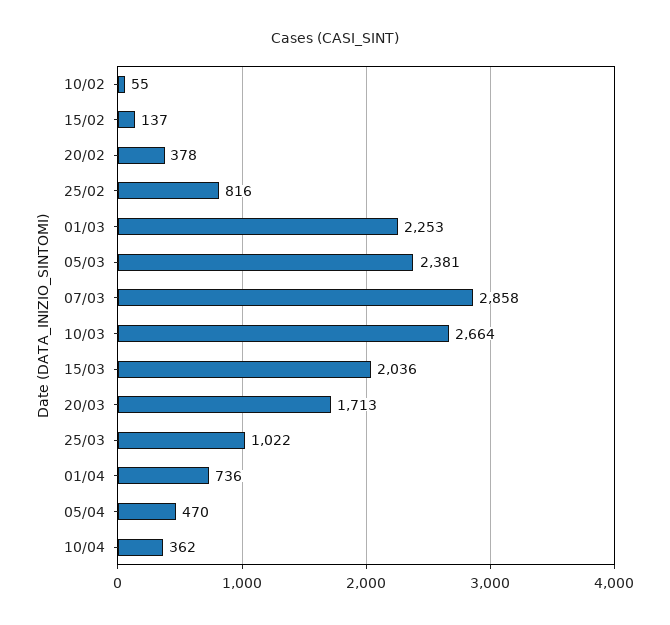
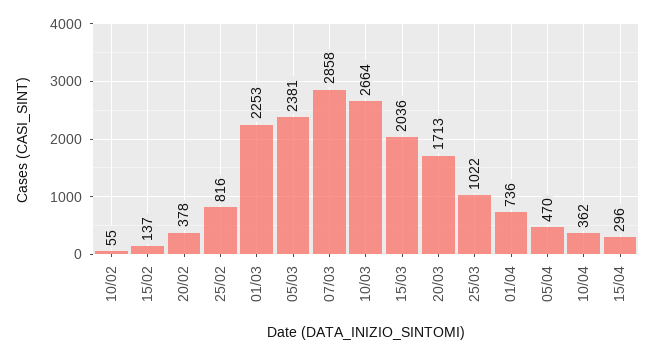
15/04: none -> 296

